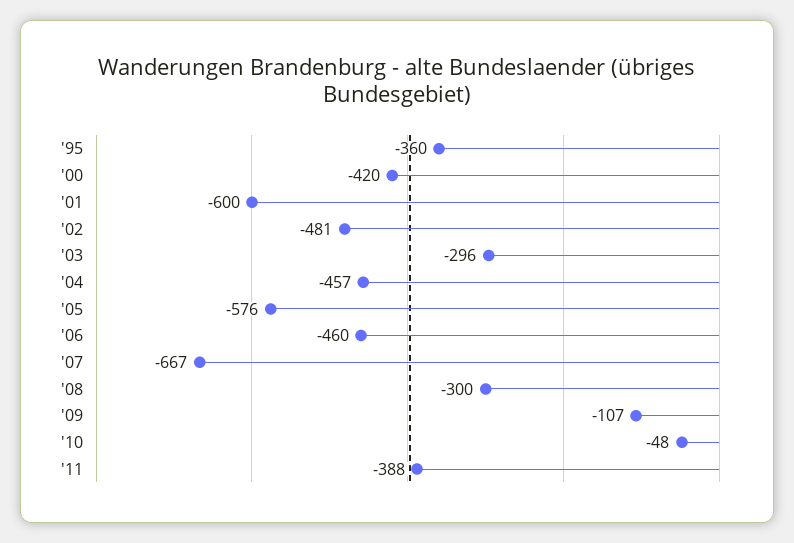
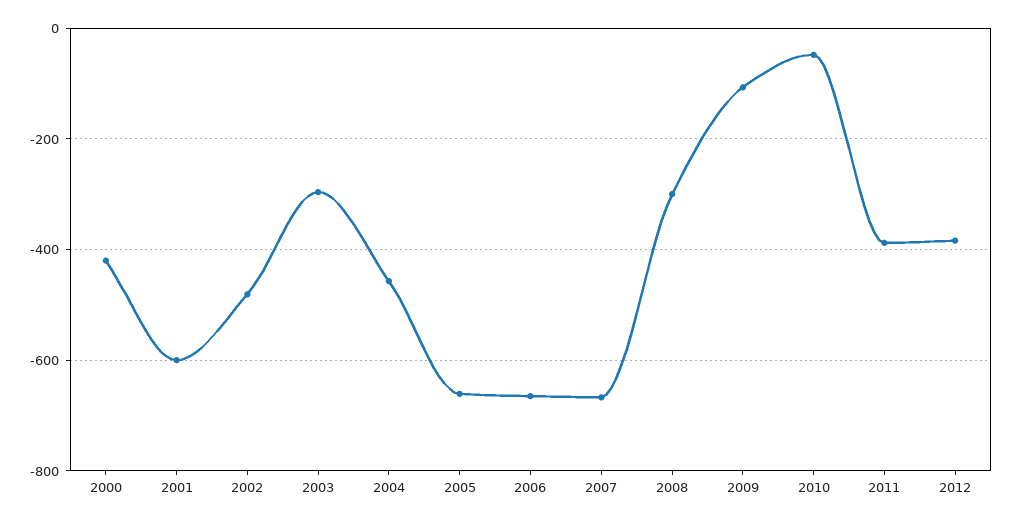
'95: -360 -> none
'05: -576 -> -660
'06: -460 -> -660
2012: none -> -380

